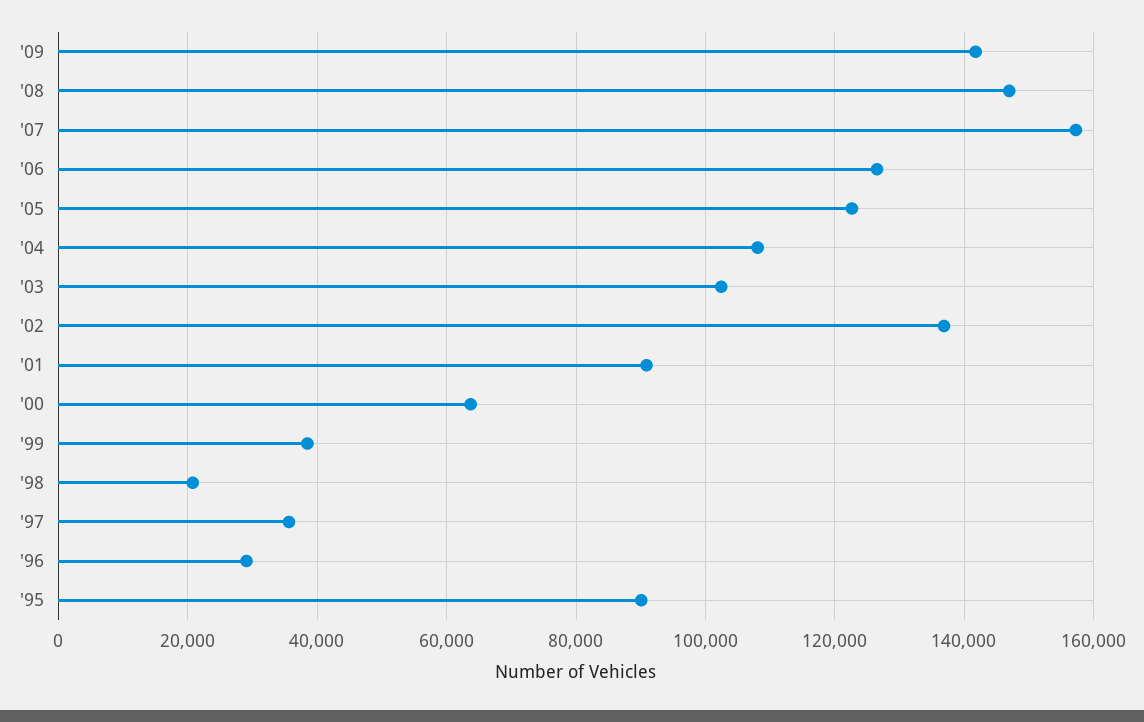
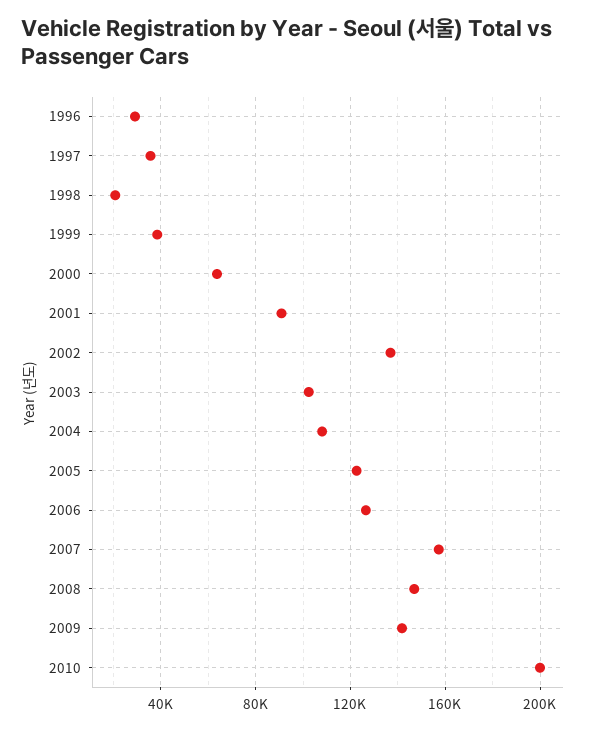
'95: 90000 -> none
2010: none -> 200000

